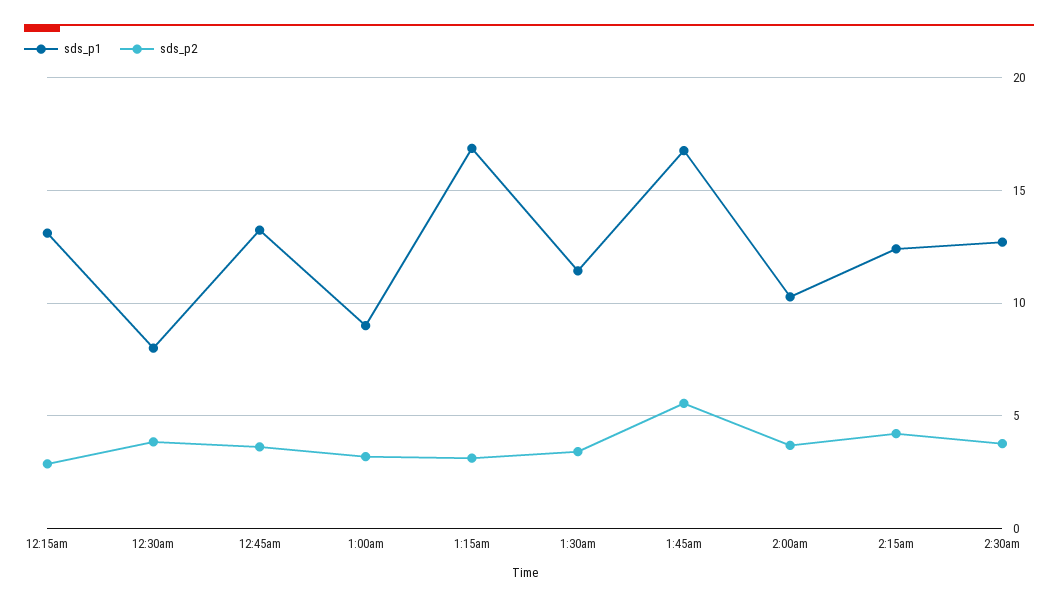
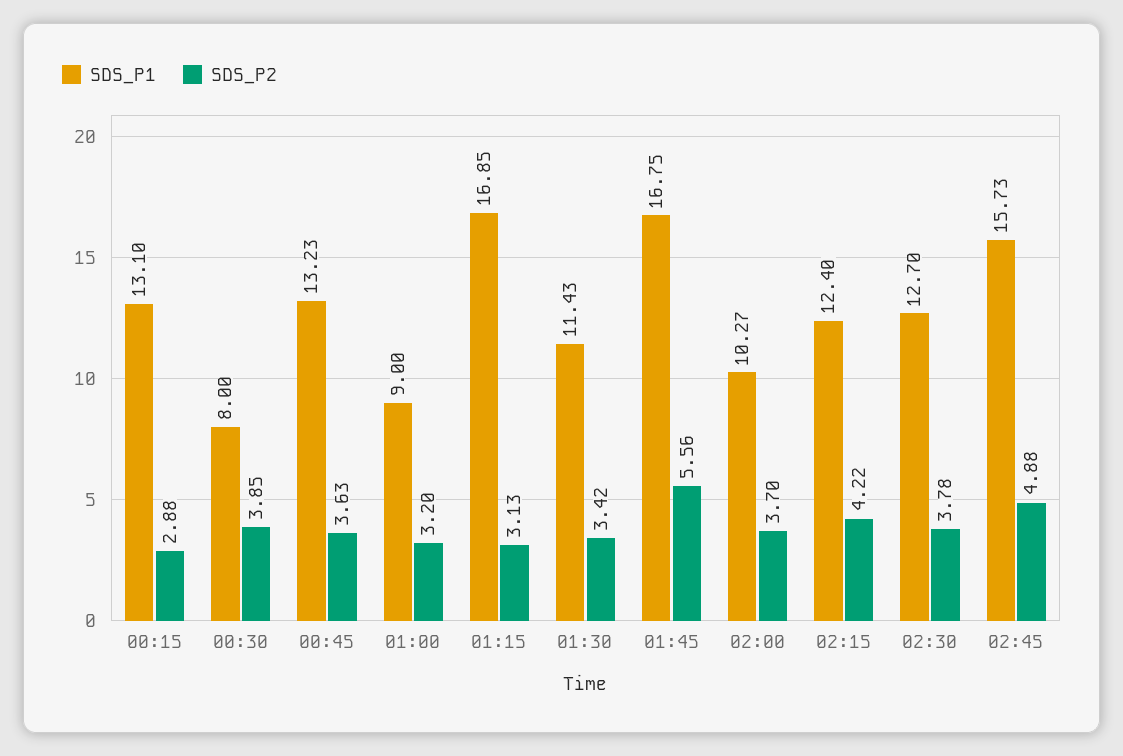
sds_p1, 02:45: none -> 15.73
sds_p2, 02:45: none -> 4.88

